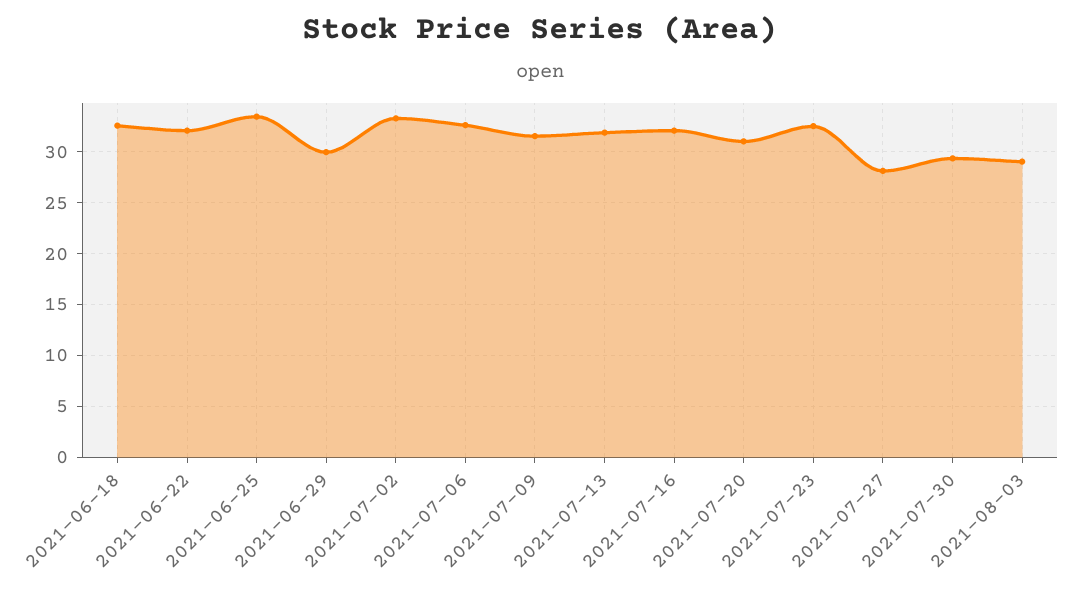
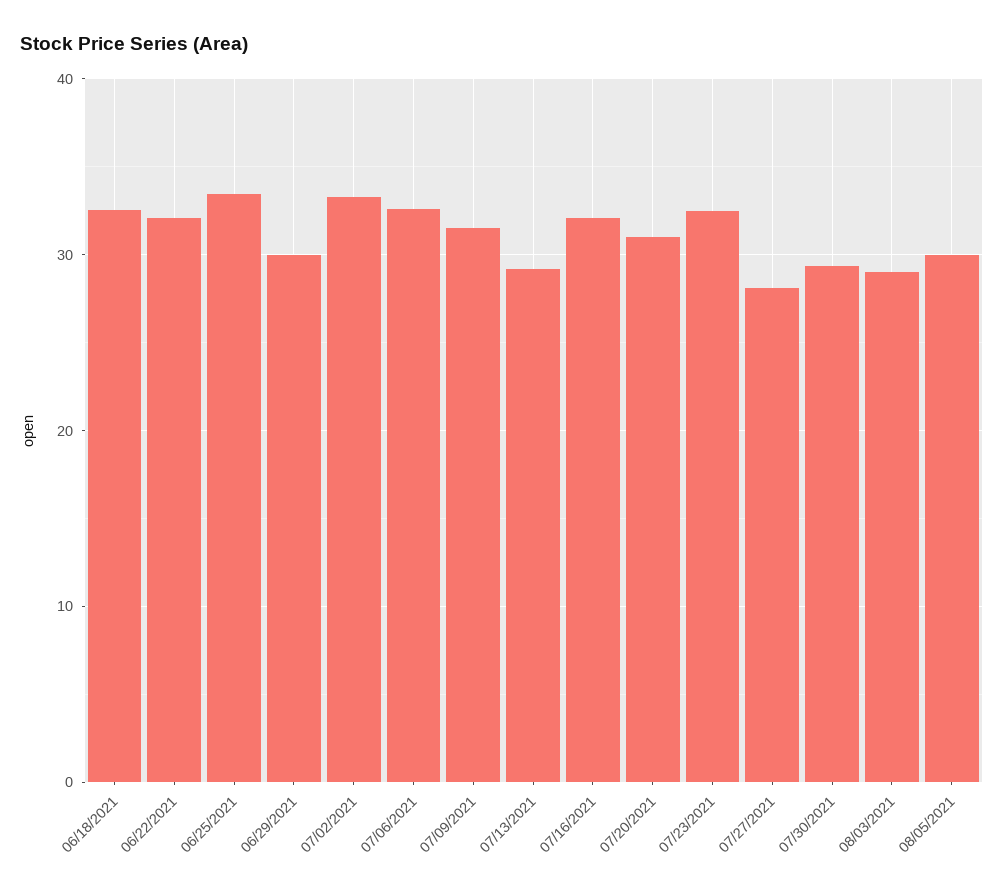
2021-07-13: 32 -> 29
08/05/2021: none -> 30

